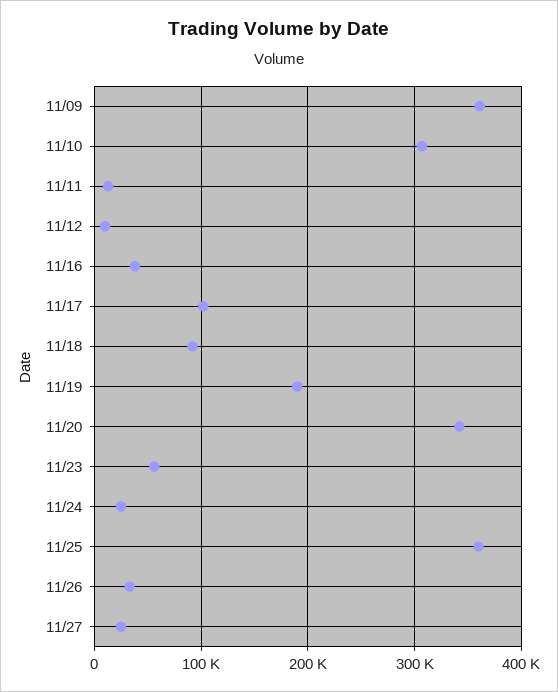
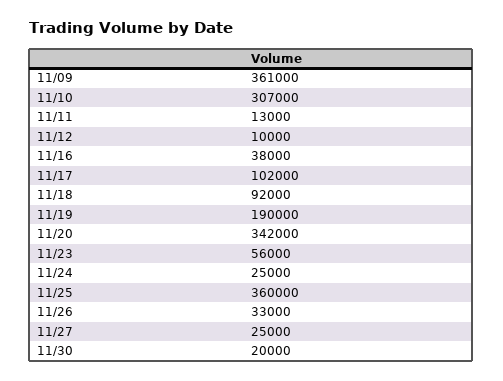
11/30: none -> 20000

